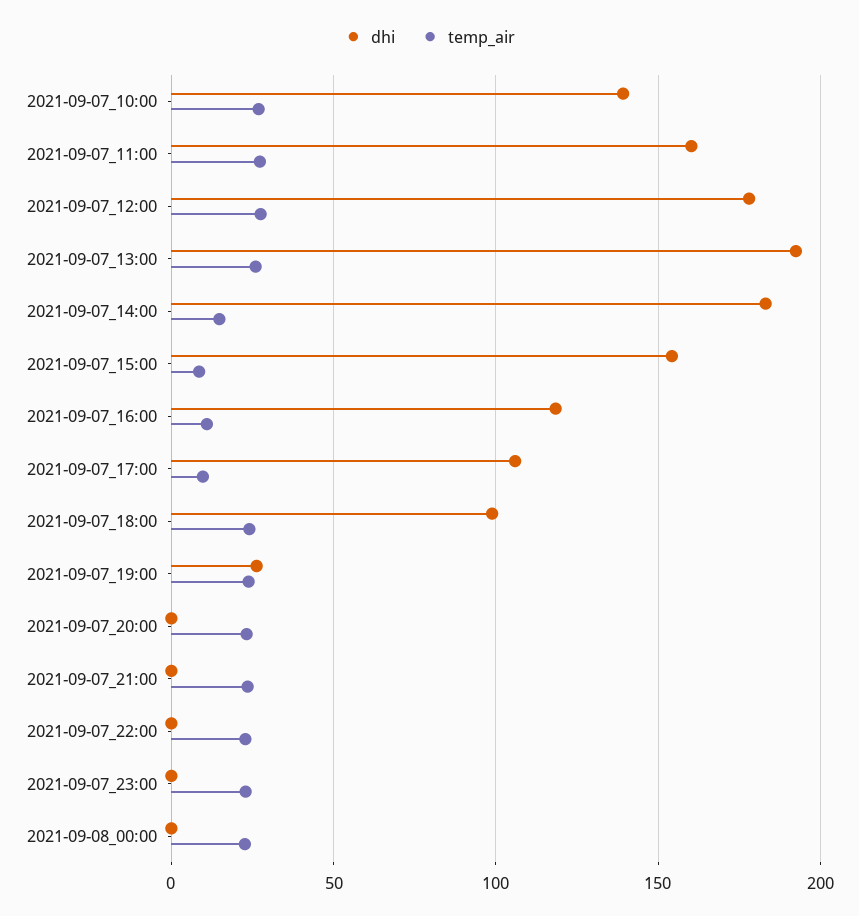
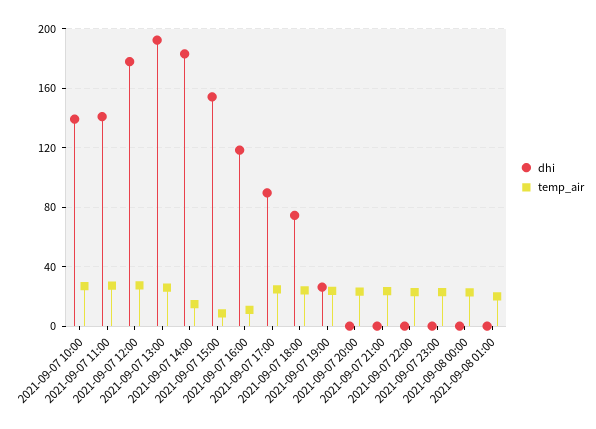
dhi, 2021-09-07_11:00: 160 -> 140
dhi, 2021-09-07_17:00: 105 -> 90
temp_air, 2021-09-07_17:00: 10 -> 25
dhi, 2021-09-07_18:00: 100 -> 75
dhi, 2021-09-08 01:00: none -> 0
temp_air, 2021-09-08 01:00: none -> 20

